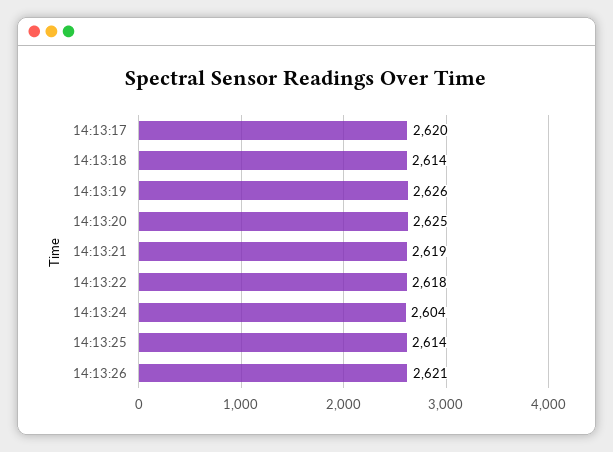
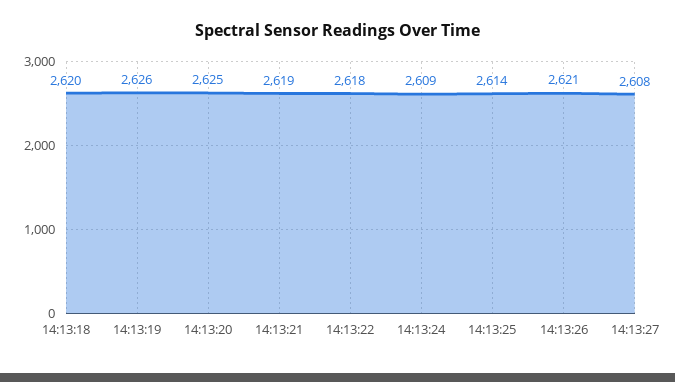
14:13:17: 2620 -> none
14:13:18: 2614 -> 2620
14:13:24: 2604 -> 2609
14:13:27: none -> 2608

